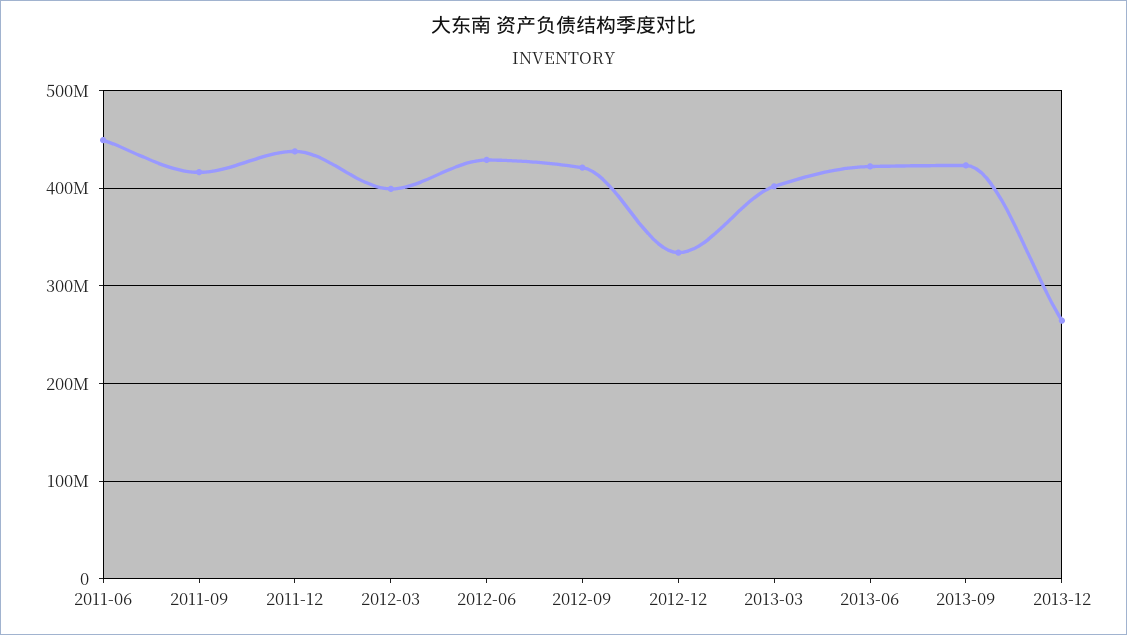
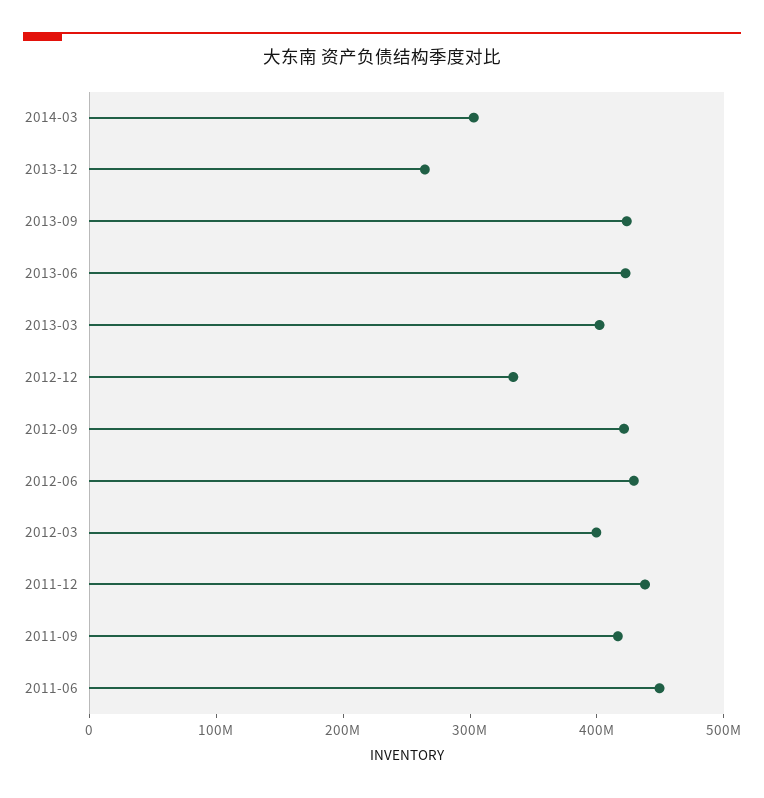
2014-03: none -> 300000000

